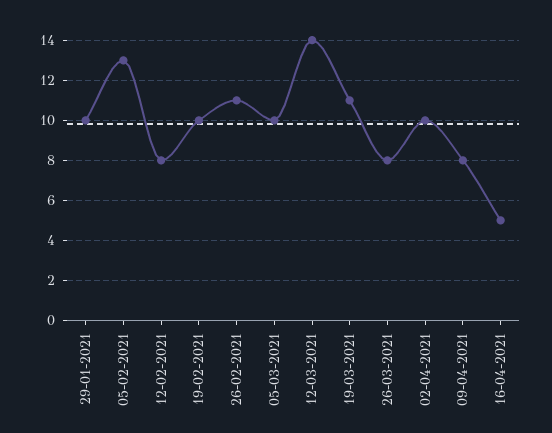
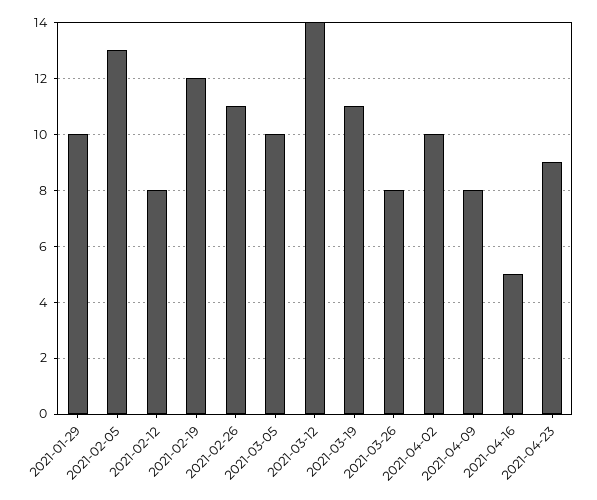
19-02-2021: 10 -> 12
2021-04-23: none -> 9

